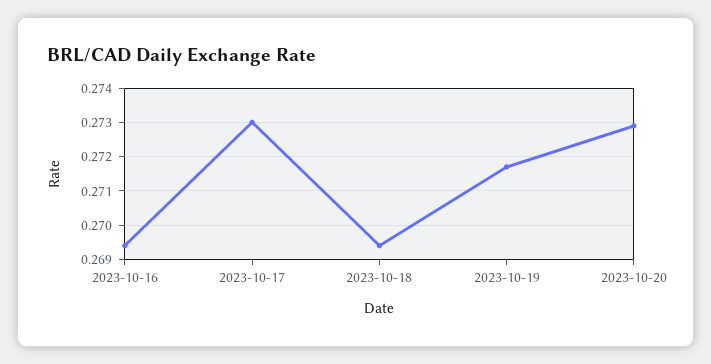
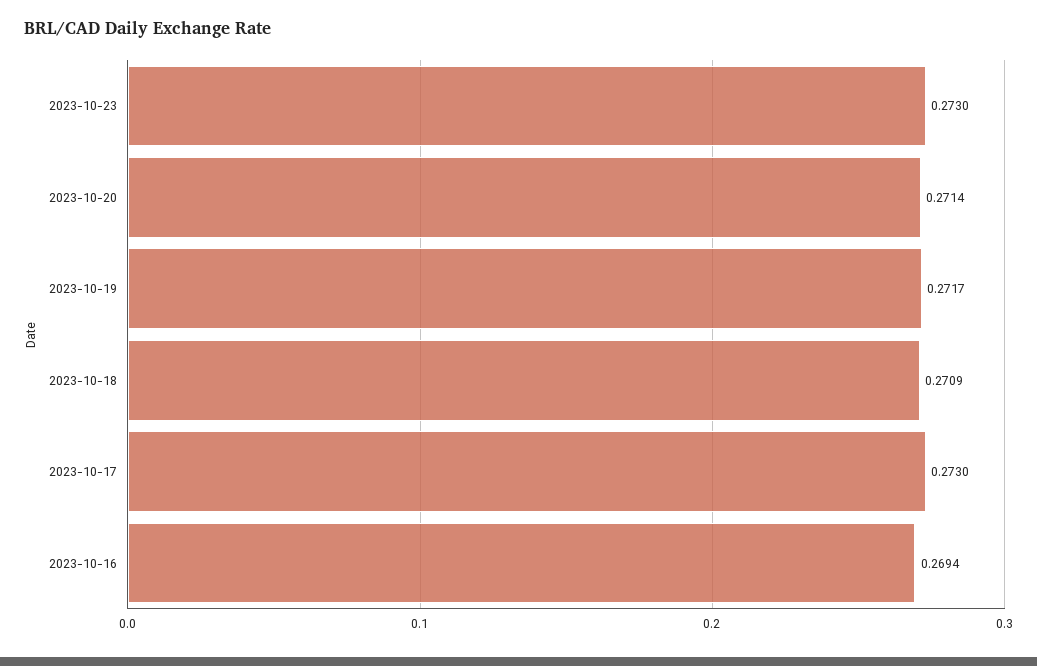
2023-10-18: 0.2695 -> 0.2709
2023-10-20: 0.273 -> 0.2714
2023-10-23: none -> 0.273

